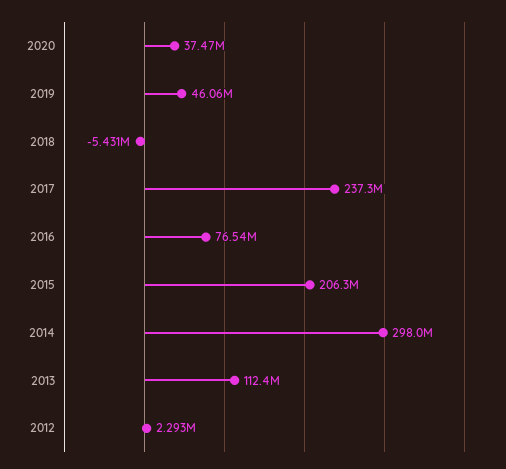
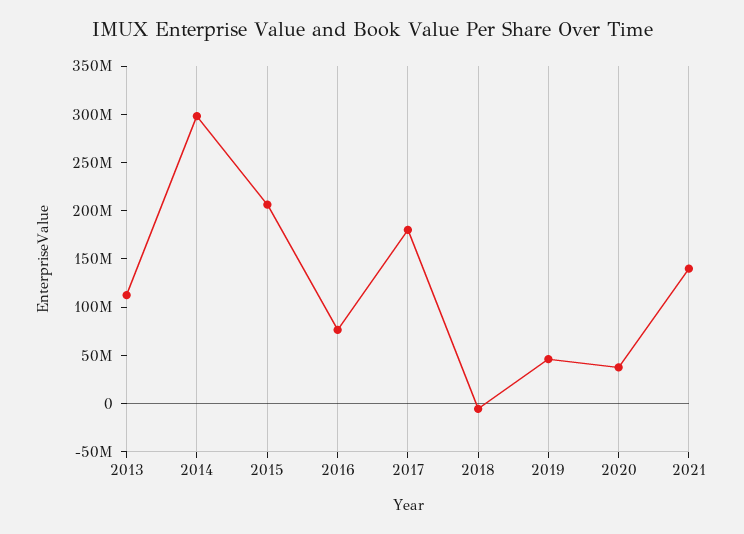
2017: 237300000 -> 180000000
2012: 2293000 -> none
2021: none -> 140000000

